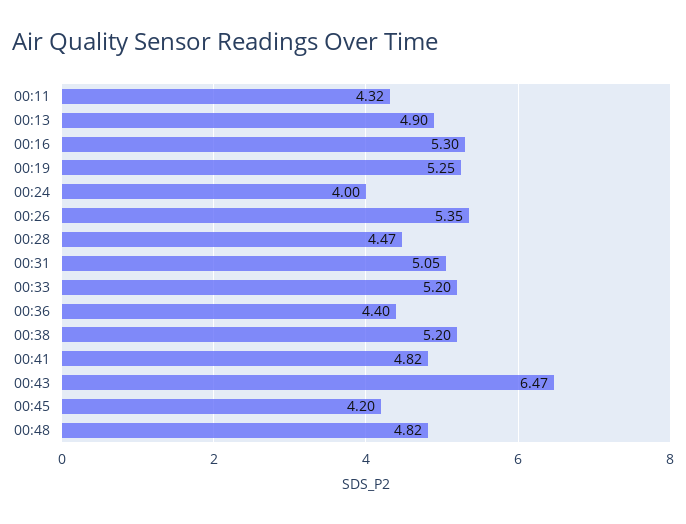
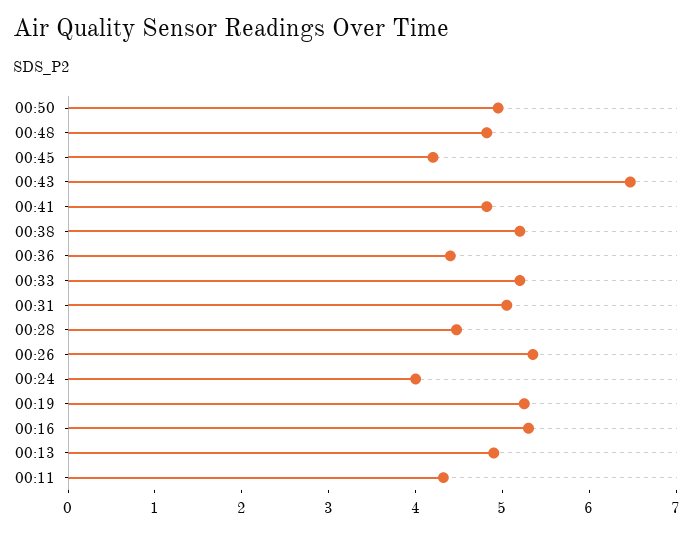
00:50: none -> 5

